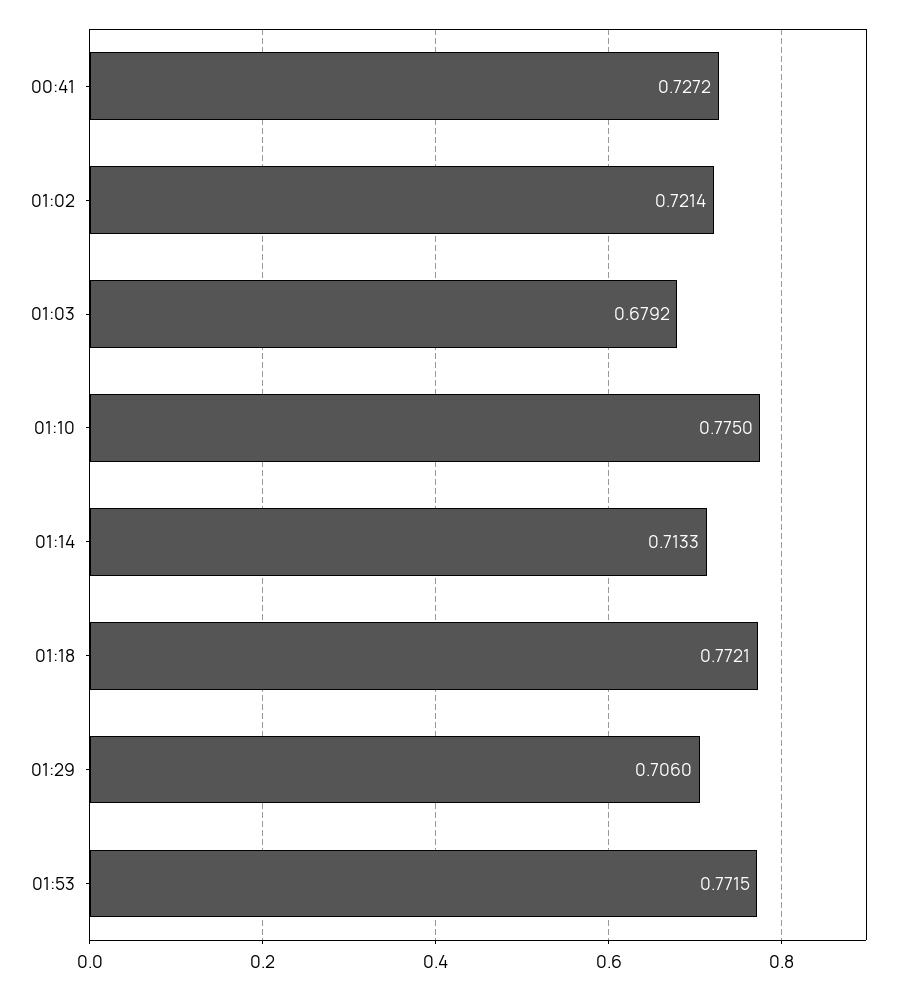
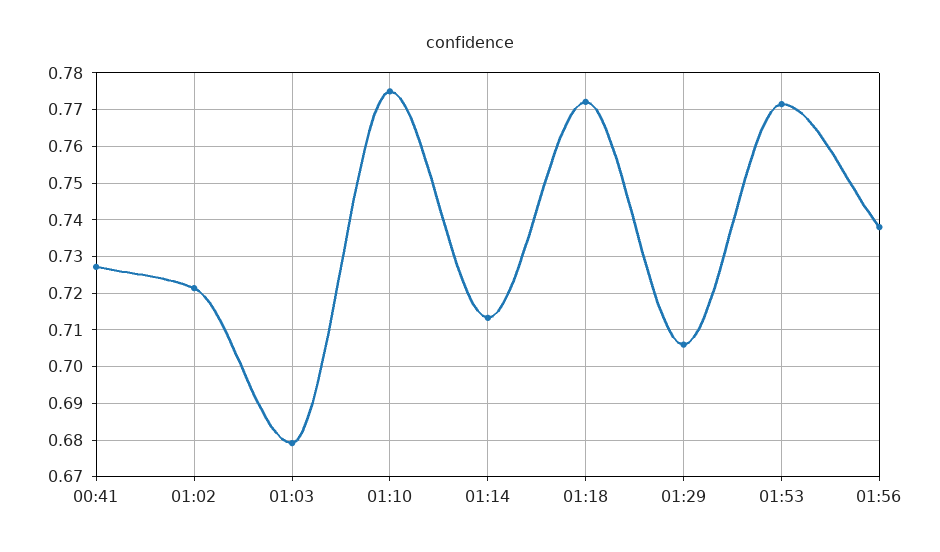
01:56: none -> 0.738

